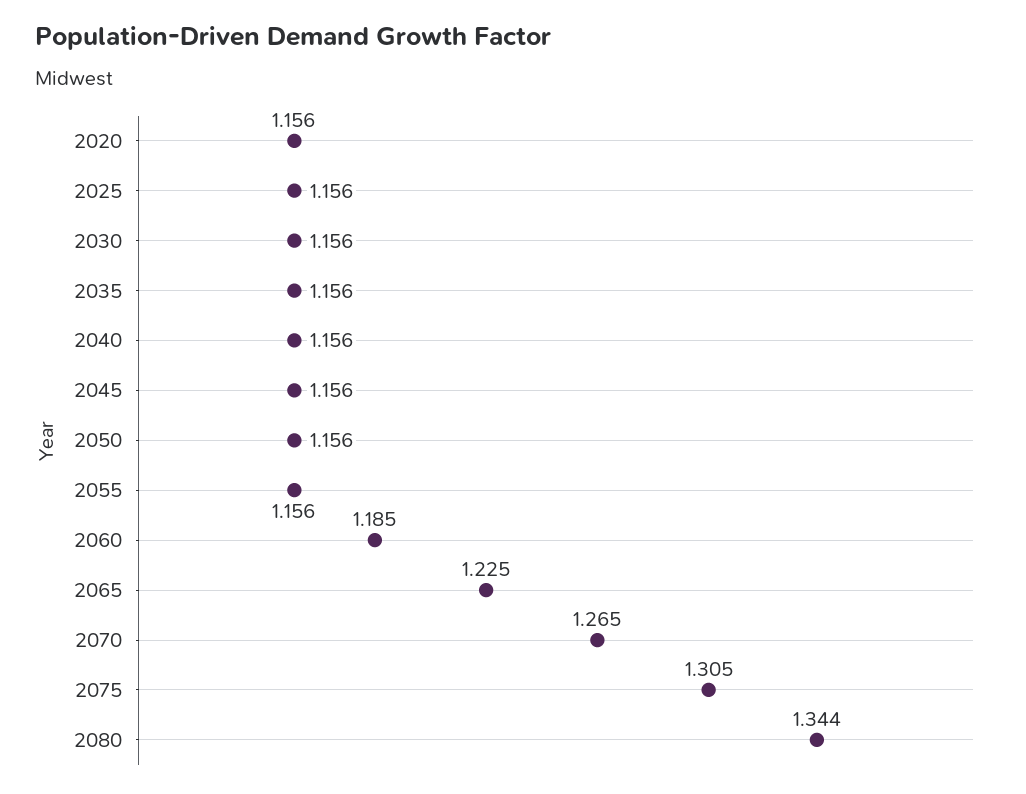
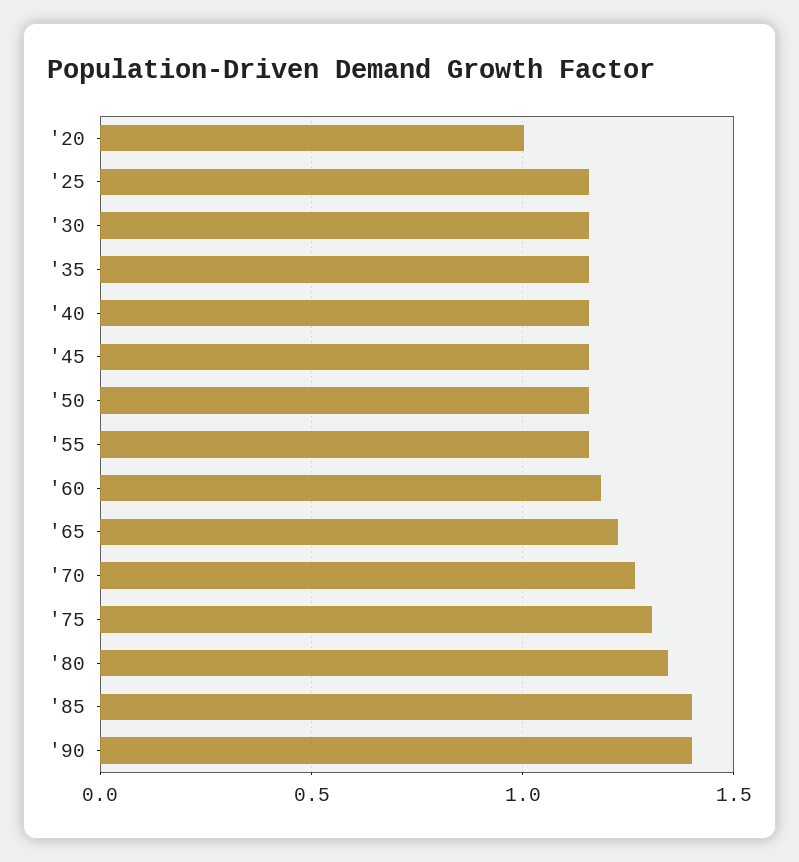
2020: 1.156 -> 1
'85: none -> 1.4
'90: none -> 1.4

